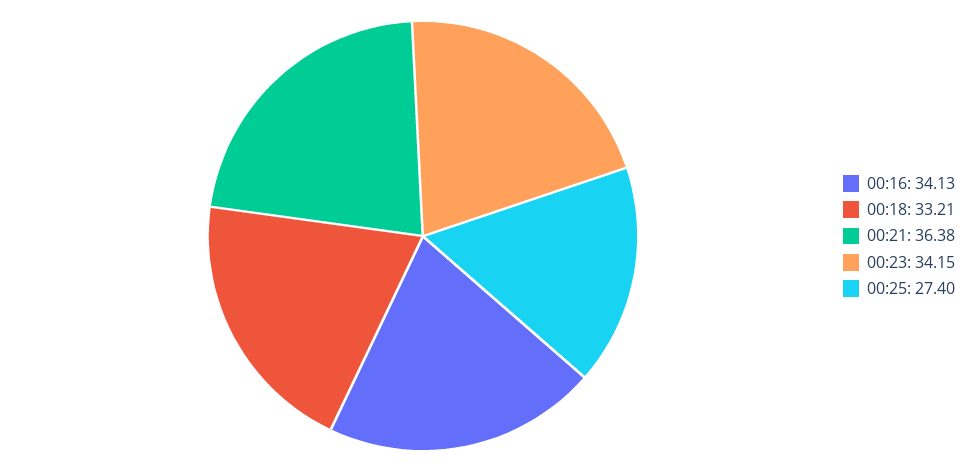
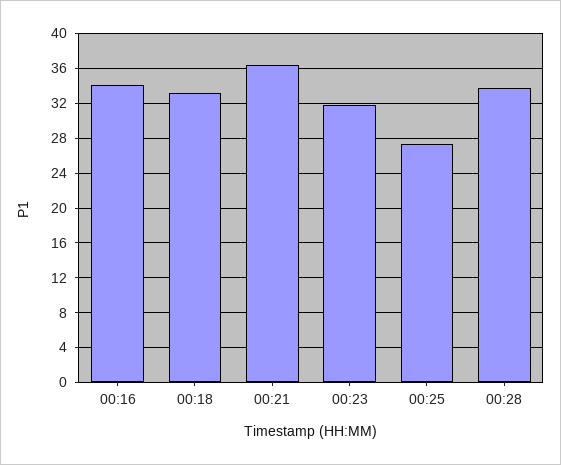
00:23: 34.15 -> 32
00:28: none -> 34

